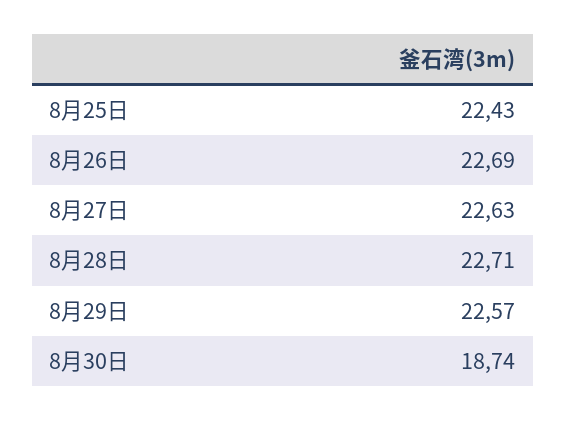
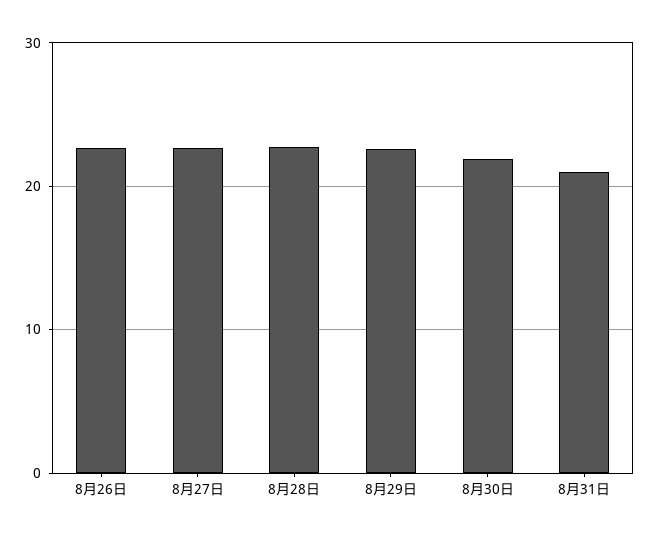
8月25日: 22.43 -> none
8月30日: 18.74 -> 22
8月31日: none -> 21

